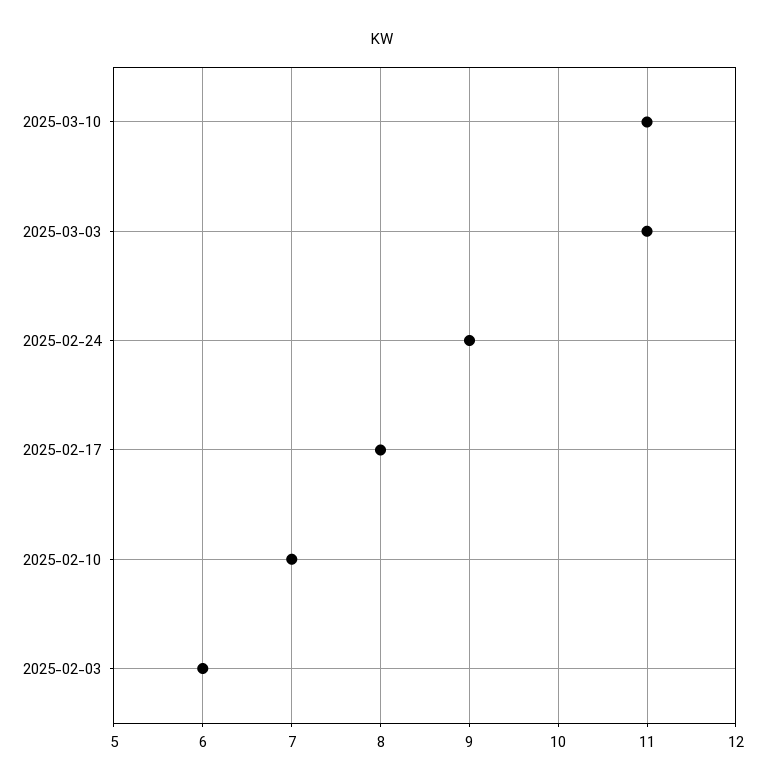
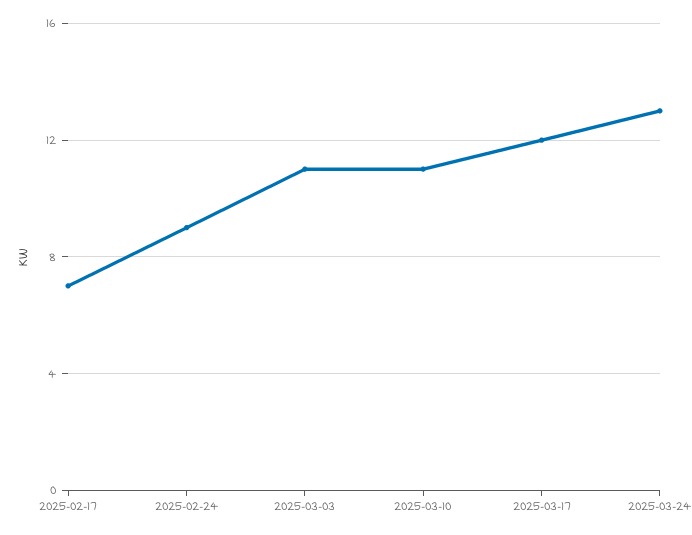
2025-02-17: 8 -> 7
2025-02-10: 7 -> none
2025-02-03: 6 -> none
2025-03-17: none -> 12
2025-03-24: none -> 13

